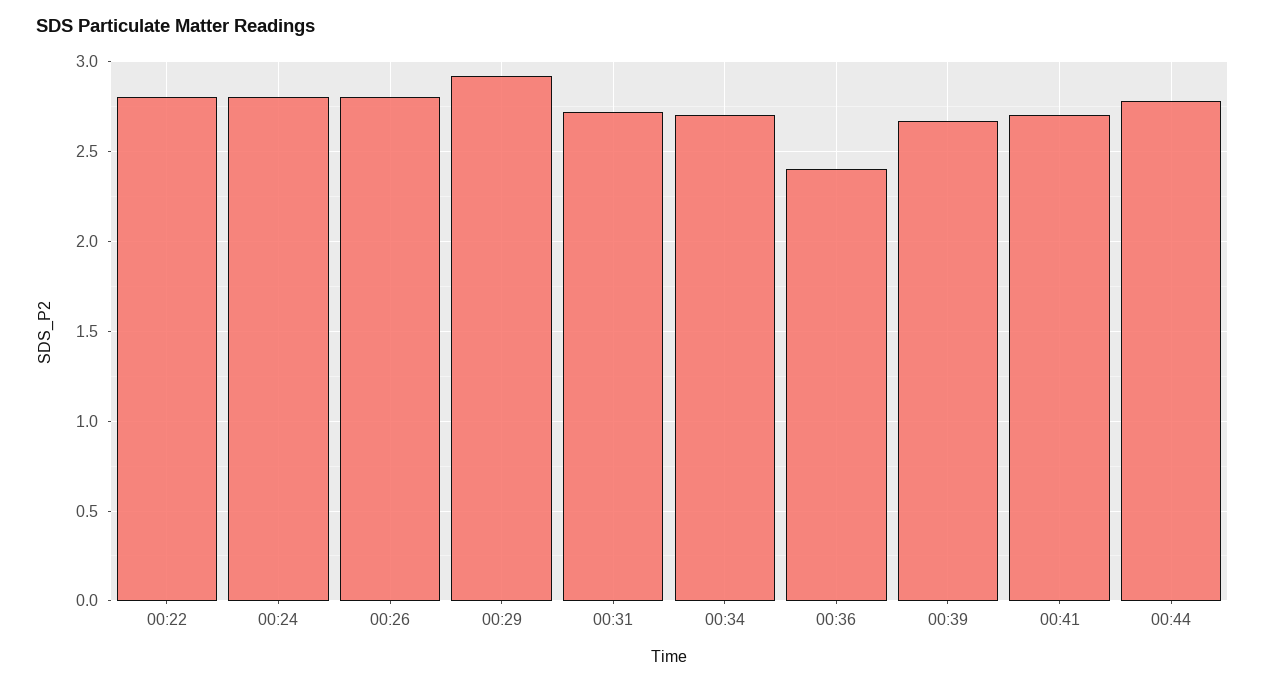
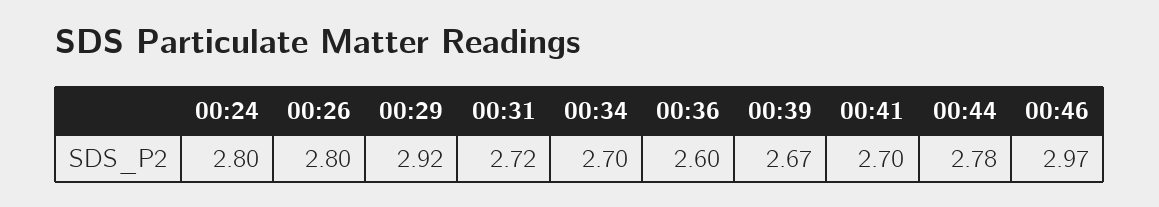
00:22: 2.8 -> none
00:36: 2.4 -> 2.6
00:46: none -> 2.97

